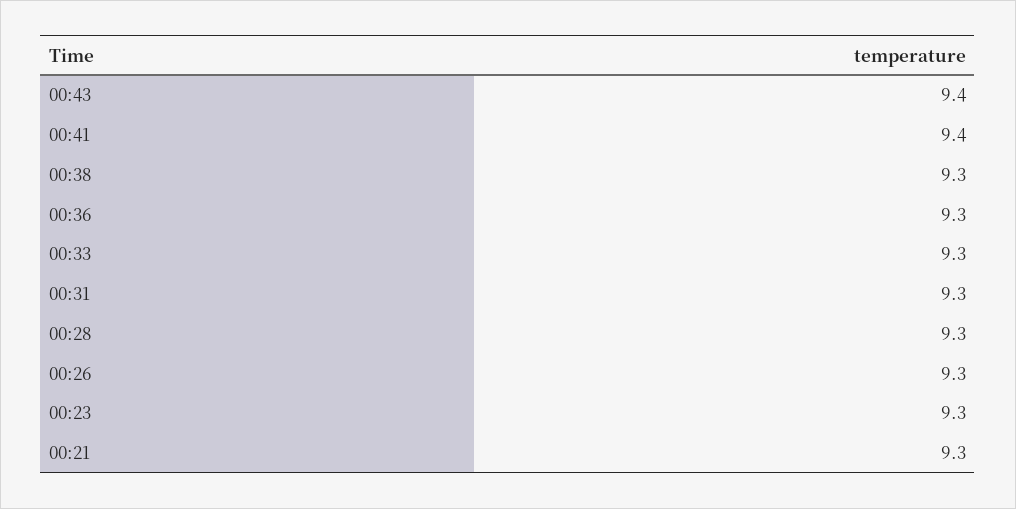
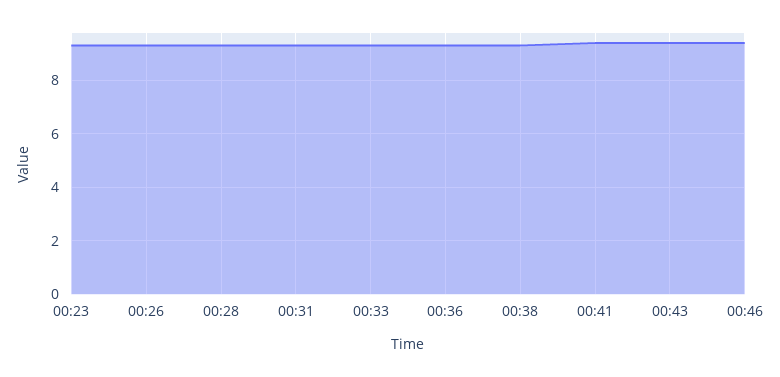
00:21: 9.3 -> none
00:46: none -> 9.5

